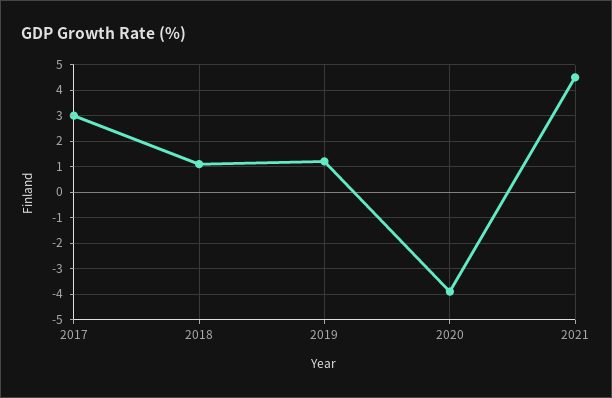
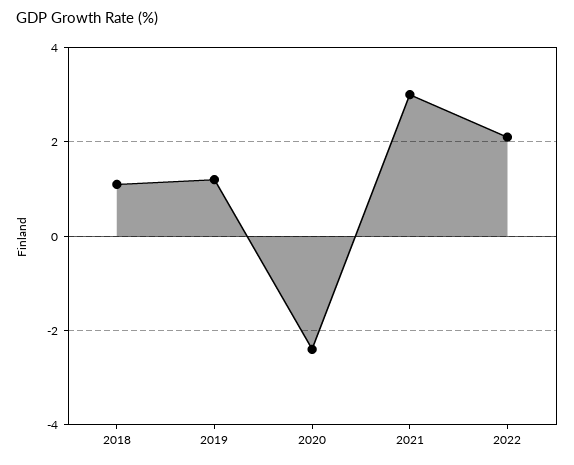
2017: 3 -> none
2020: -4 -> -2.5
2021: 4.5 -> 3
2022: none -> 2

